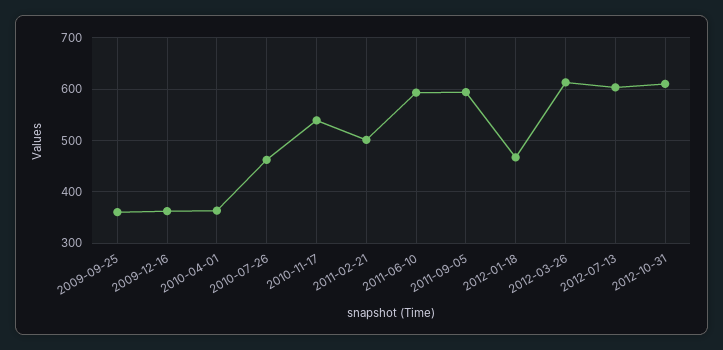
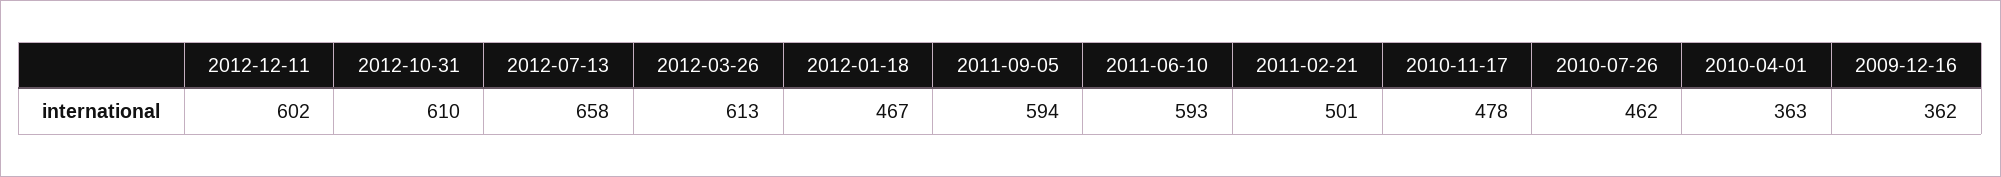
2009-09-25: 360 -> none
2010-11-17: 540 -> 478
2012-07-13: 600 -> 658
2012-12-11: none -> 602

